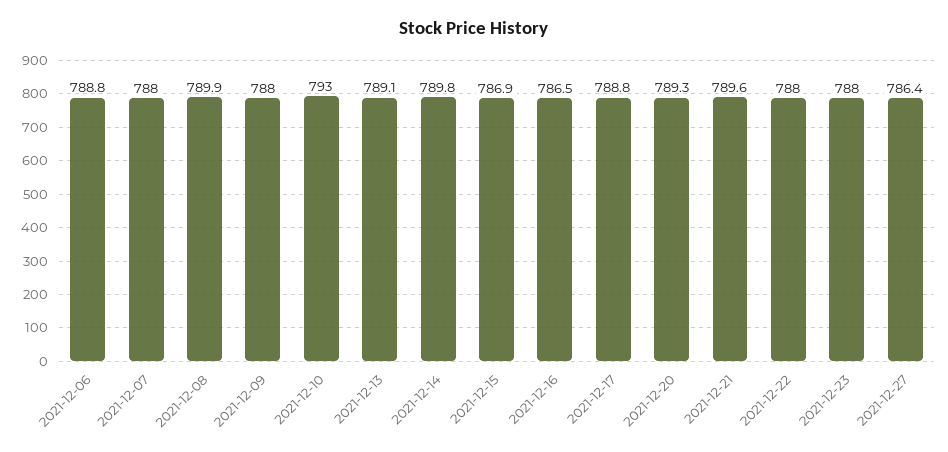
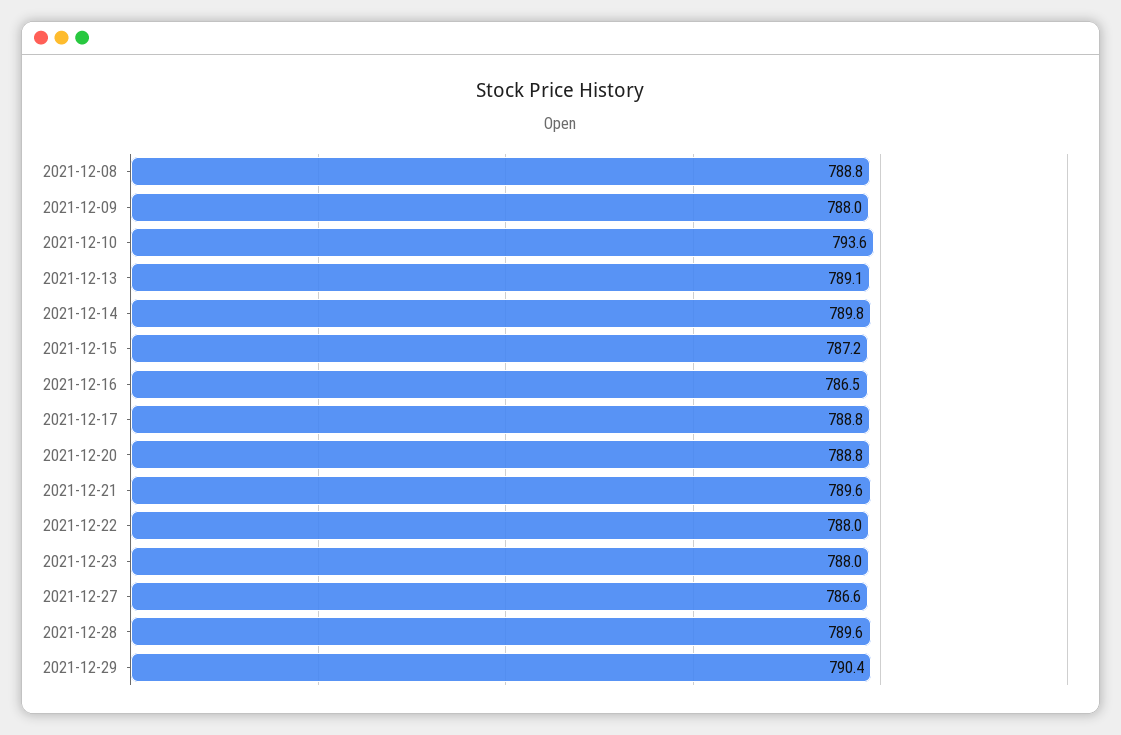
2021-12-06: 788.8 -> none
2021-12-07: 788 -> none
2021-12-08: 789.9 -> 788.8
2021-12-10: 793 -> 793.6
2021-12-15: 786.9 -> 787.2
2021-12-20: 789.3 -> 788.8
2021-12-27: 786.4 -> 786.6
2021-12-28: none -> 789.6
2021-12-29: none -> 790.4

